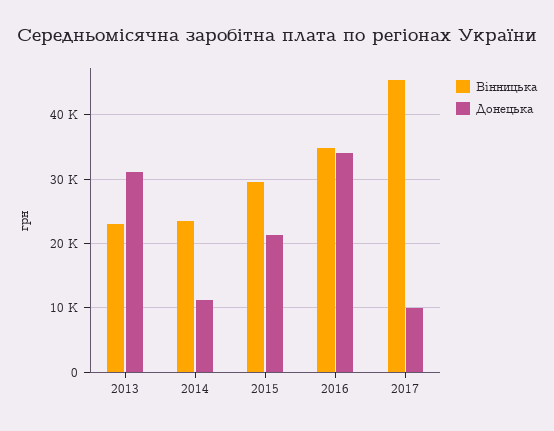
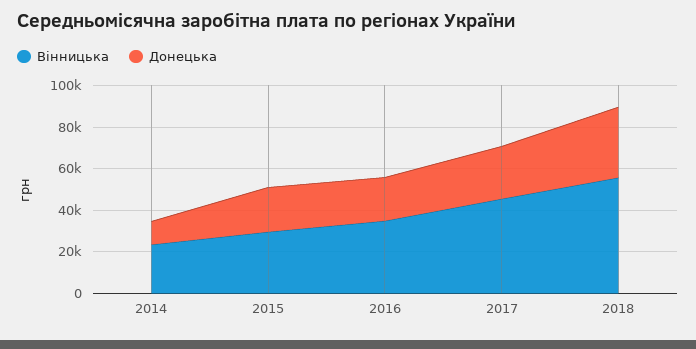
Вінницька, 2013: 23000 -> none
Донецька, 2013: 31000 -> none
Донецька, 2016: 34000 -> 20000
Донецька, 2017: 10000 -> 25000
Вінницька, 2018: none -> 55000
Донецька, 2018: none -> 35000

